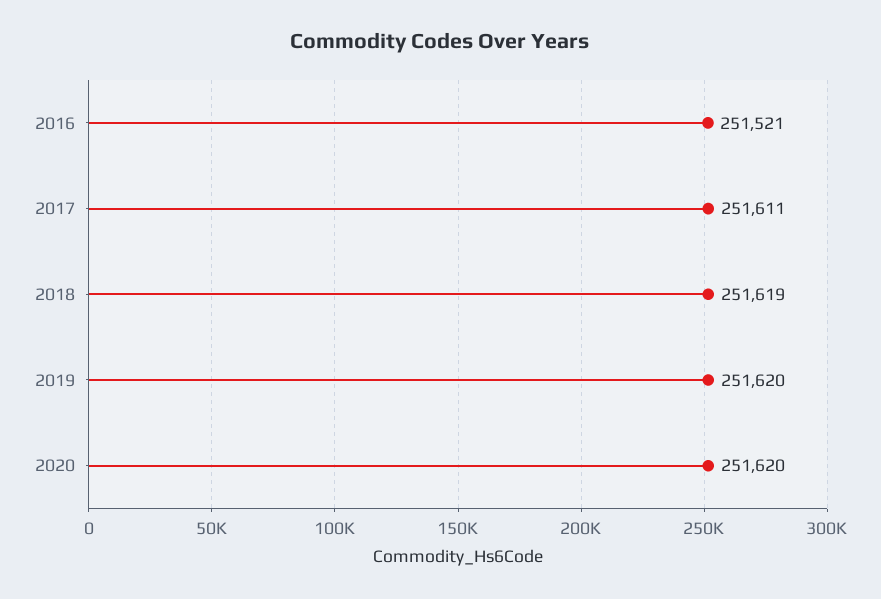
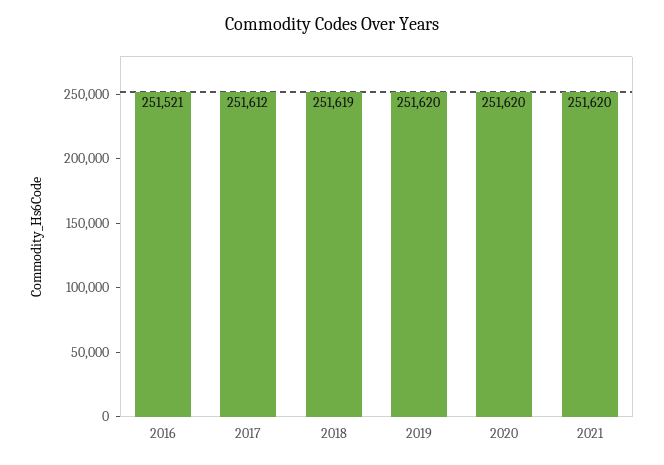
2017: 251611 -> 251612
2021: none -> 251620

